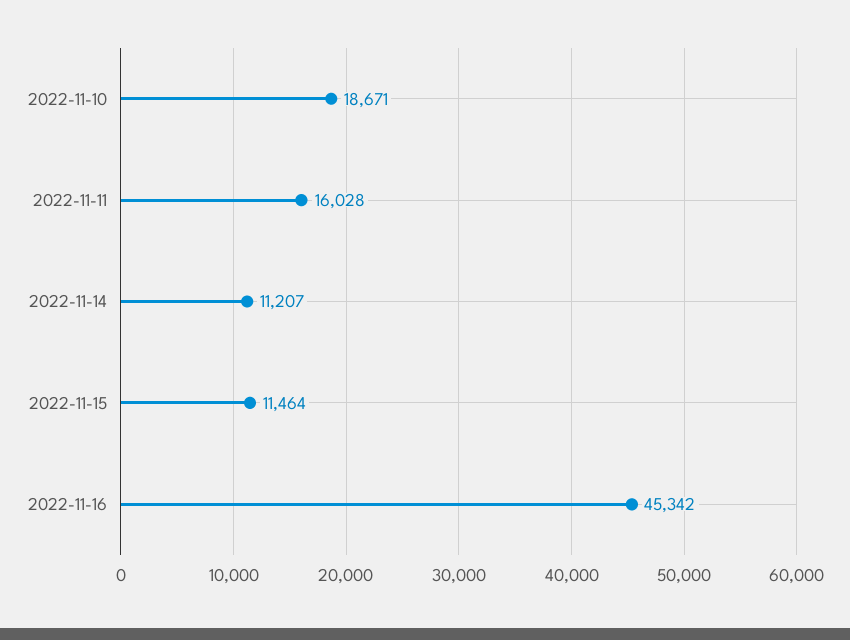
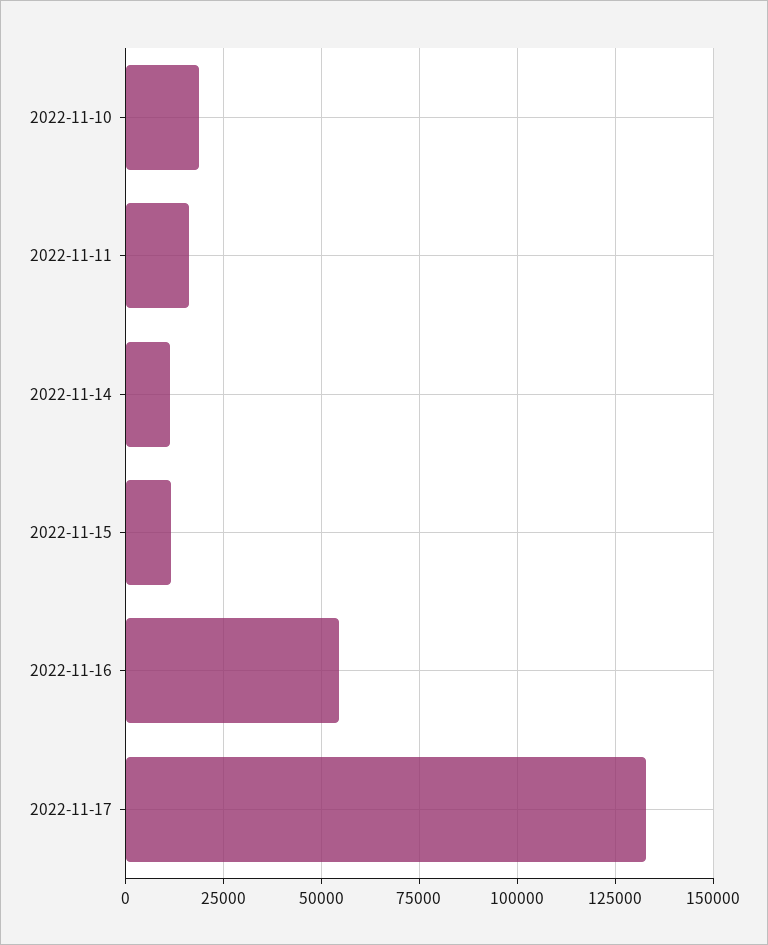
2022-11-16: 45342 -> 55000
2022-11-17: none -> 132500

